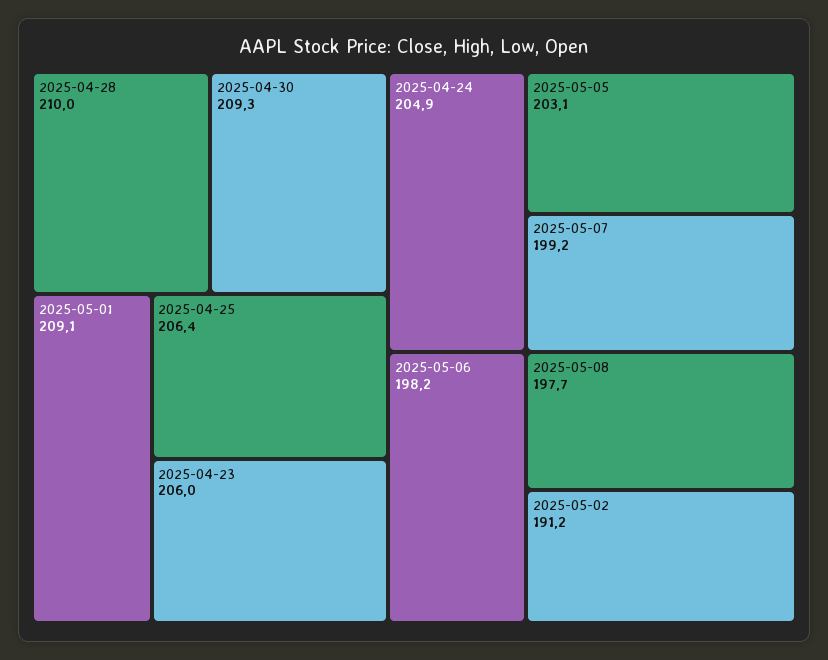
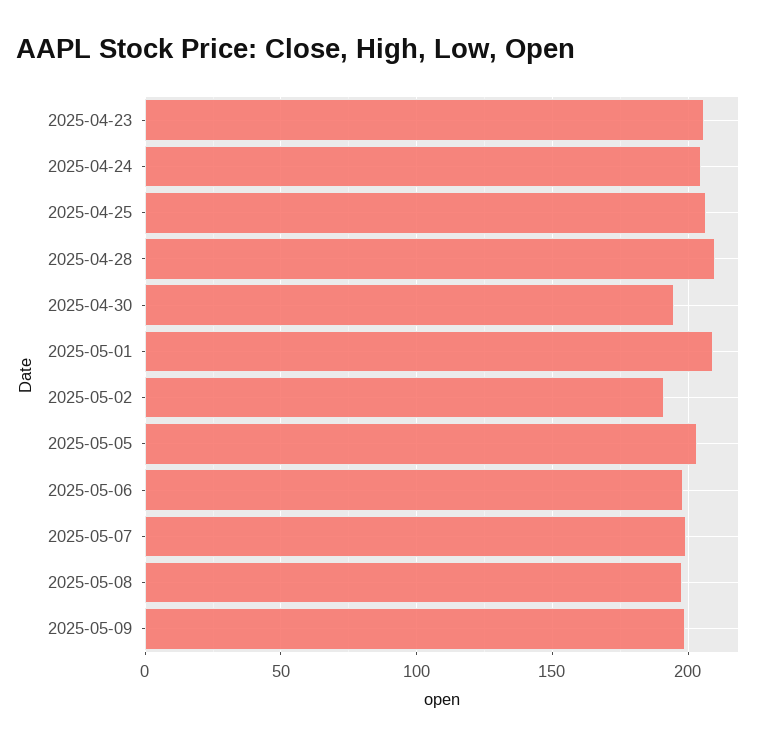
2025-04-30: 209.3 -> 195
2025-05-09: none -> 200

